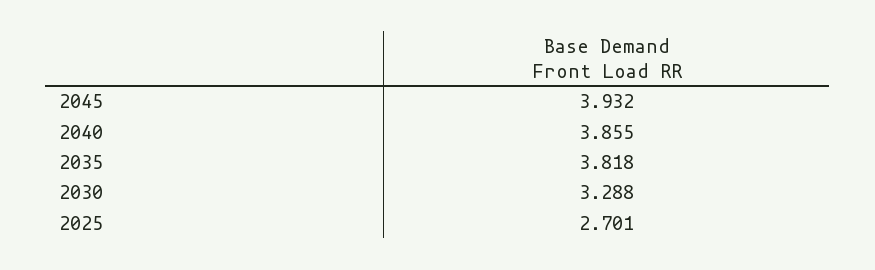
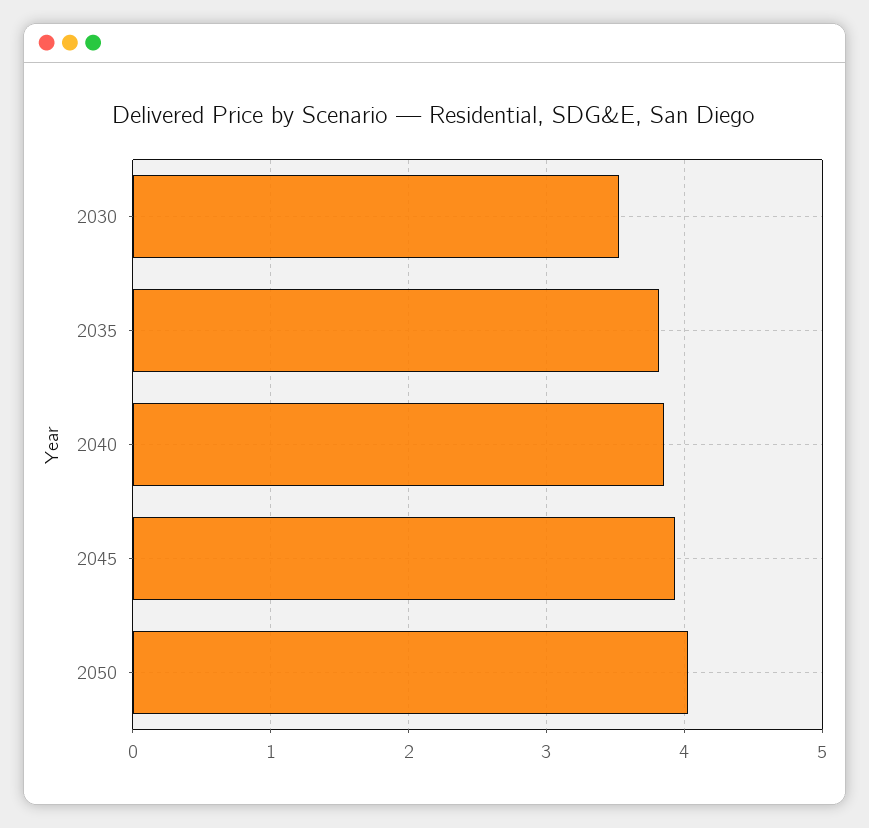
2030: 3.288 -> 3.5
2025: 2.701 -> none
2050: none -> 4

